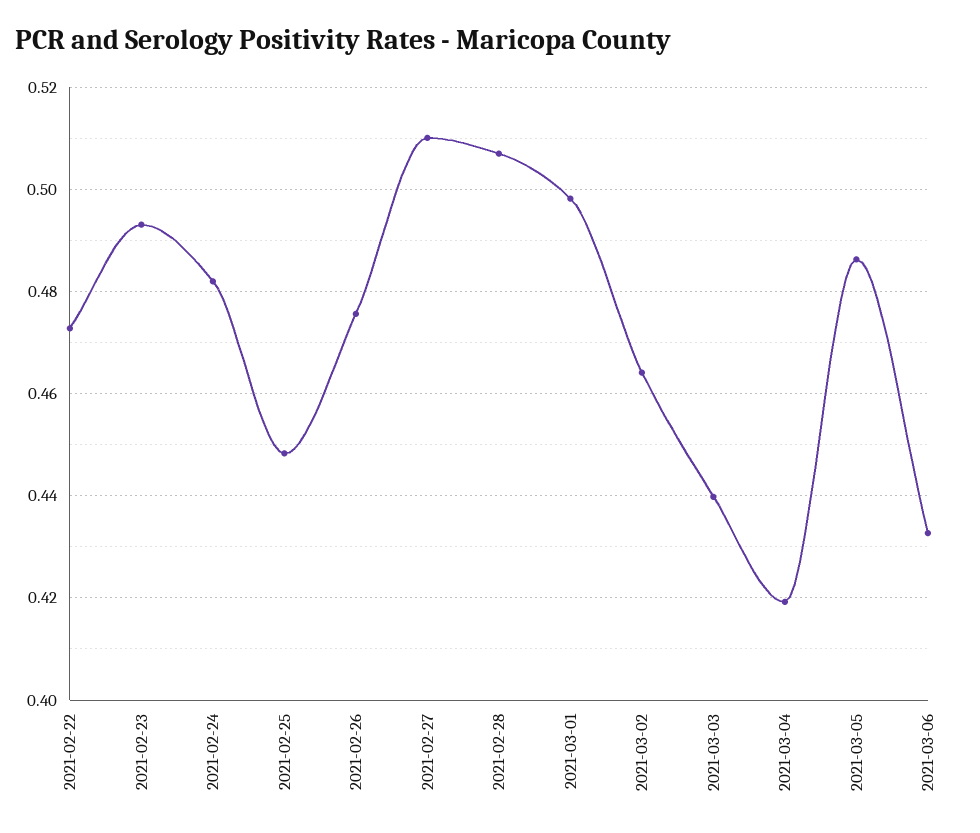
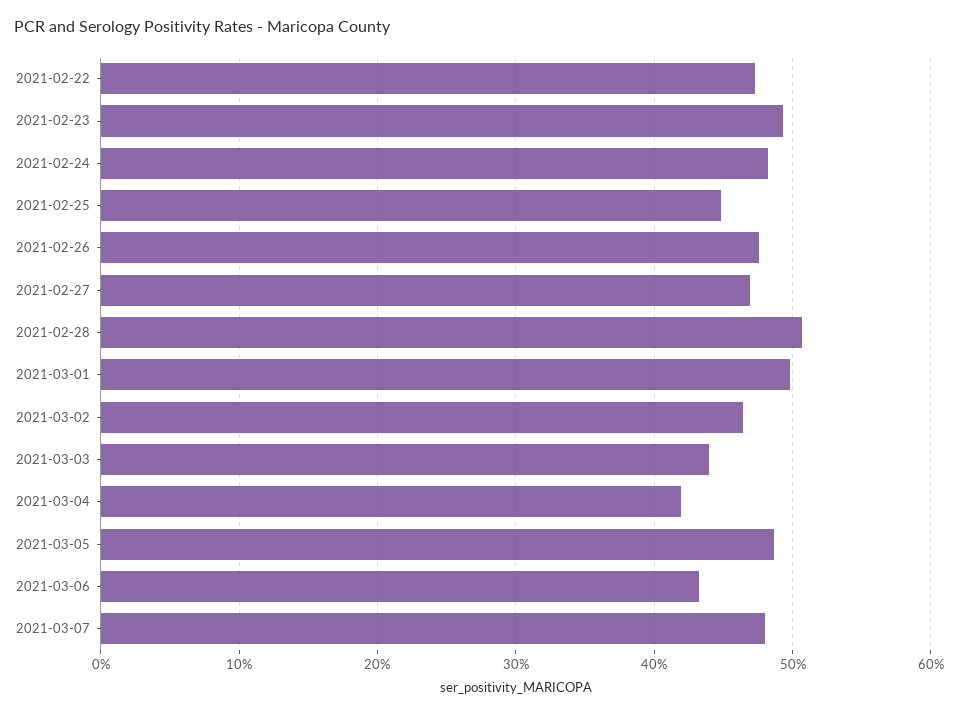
2021-02-27: 0.51 -> 0.47
2021-03-07: none -> 0.48

